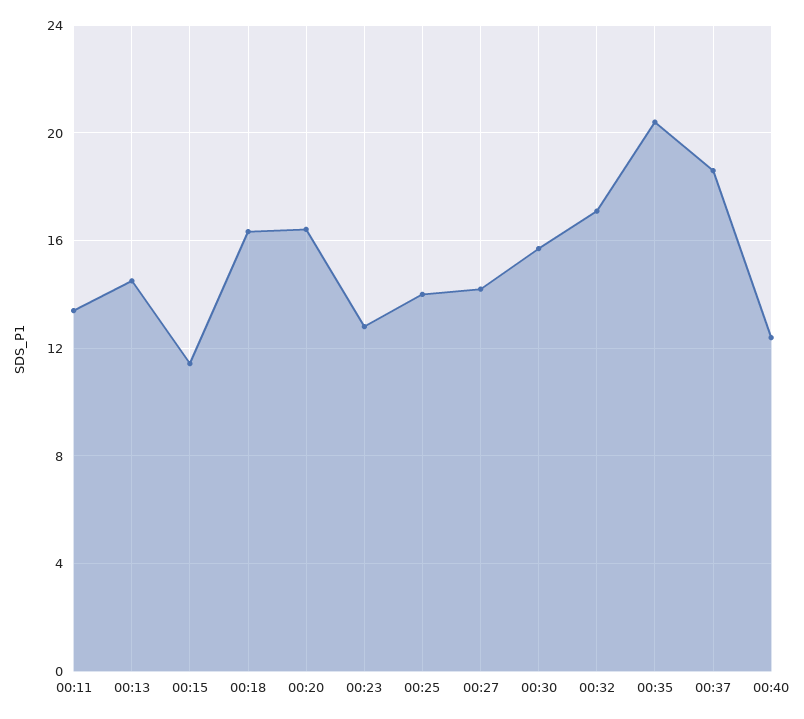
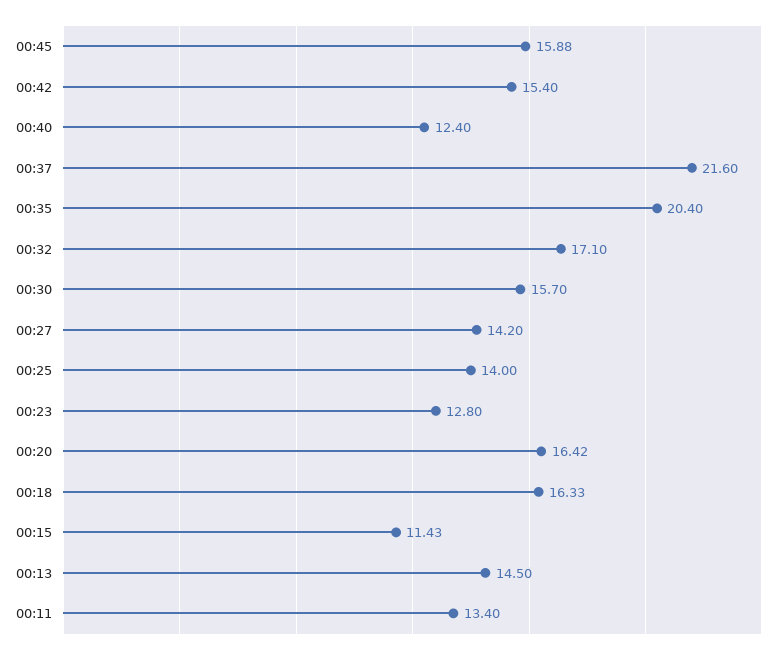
00:37: 18.5 -> 21.6
00:45: none -> 15.88
00:42: none -> 15.4

